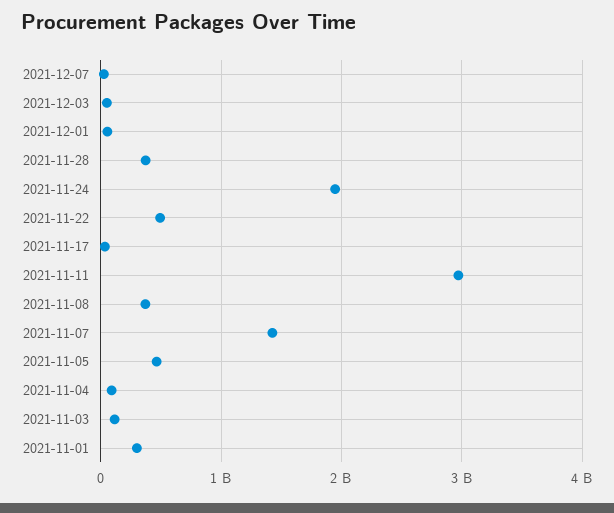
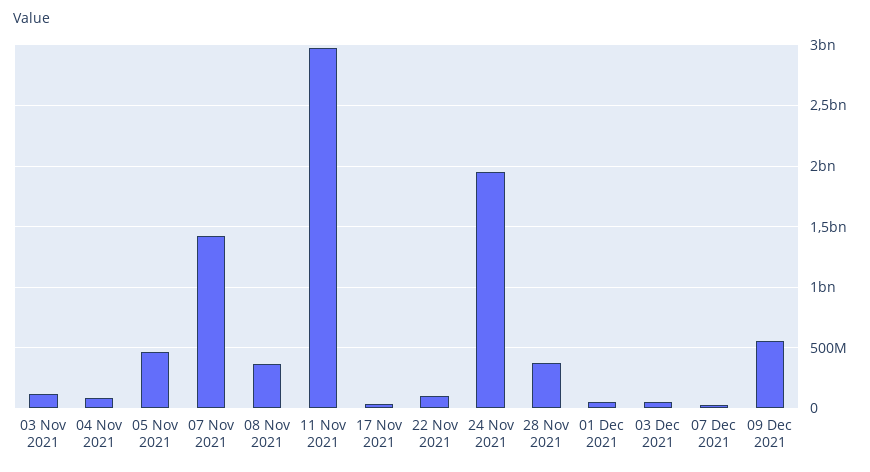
2021-11-22: 500000000 -> 100000000
2021-11-01: 300000000 -> none
09 Dec 2021: none -> 550000000

